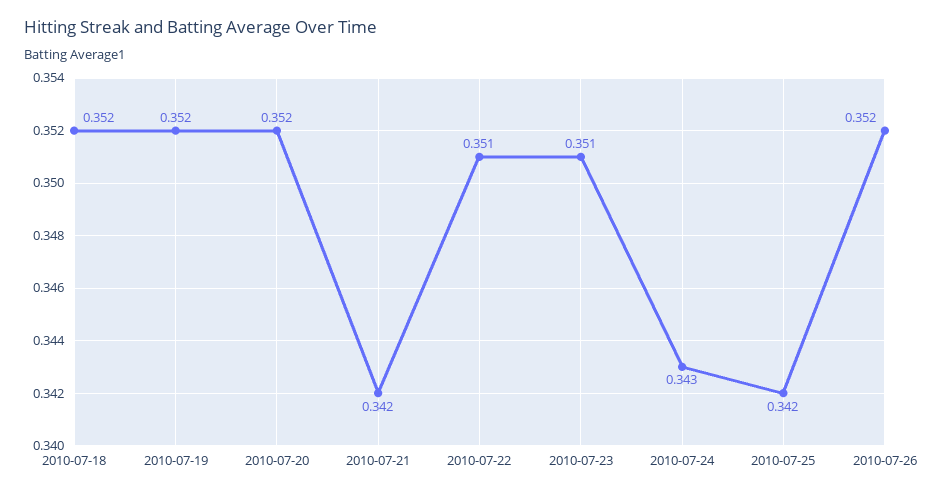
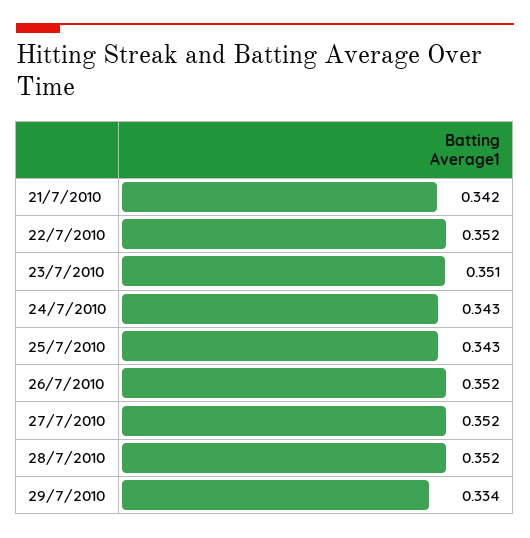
2010-07-18: 0.352 -> none
2010-07-19: 0.352 -> none
2010-07-20: 0.352 -> none
2010-07-22: 0.351 -> 0.352
2010-07-25: 0.342 -> 0.343
27/7/2010: none -> 0.352
28/7/2010: none -> 0.352
29/7/2010: none -> 0.334

